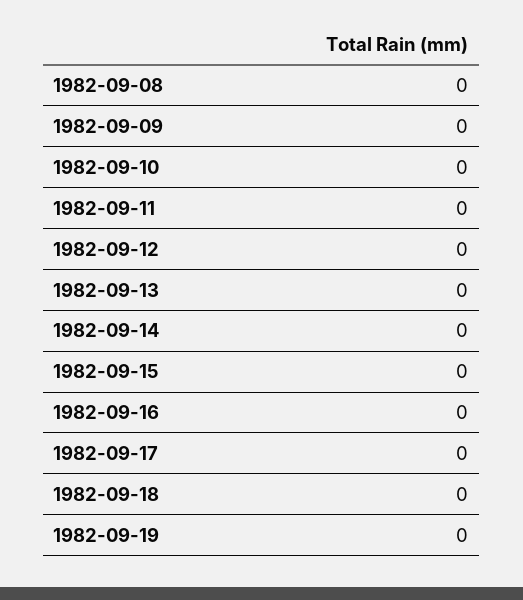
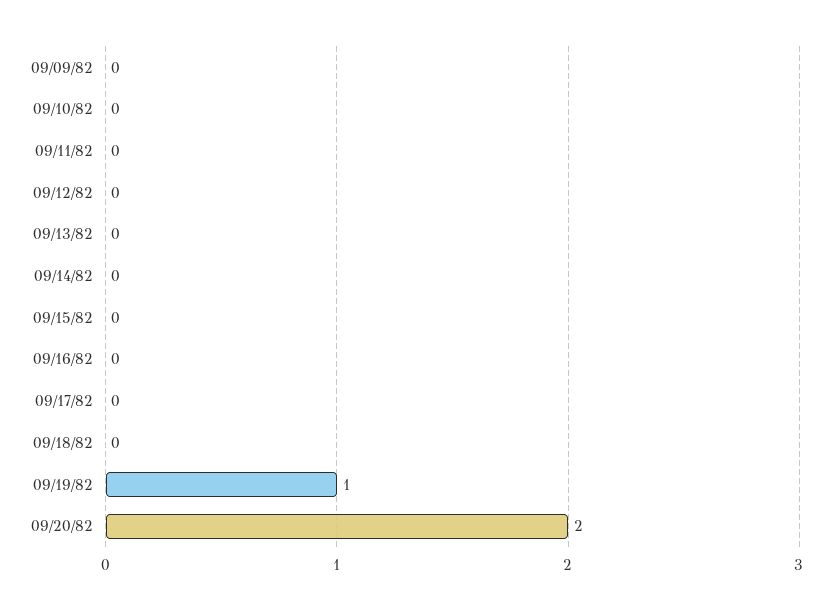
1982-09-08: 0 -> none
1982-09-19: 0 -> 1
09/20/82: none -> 2

